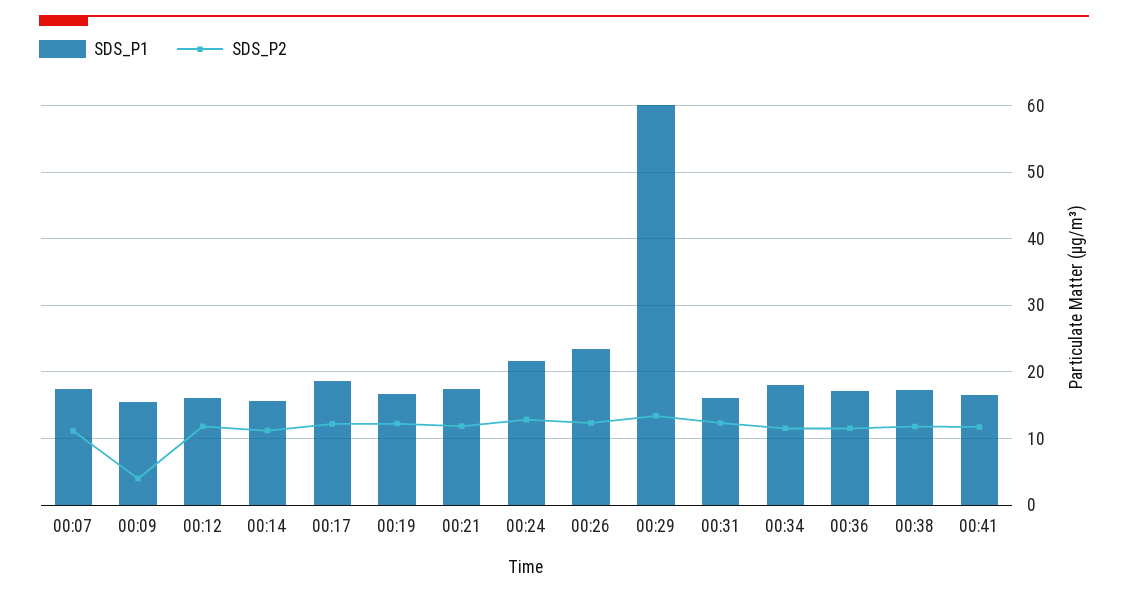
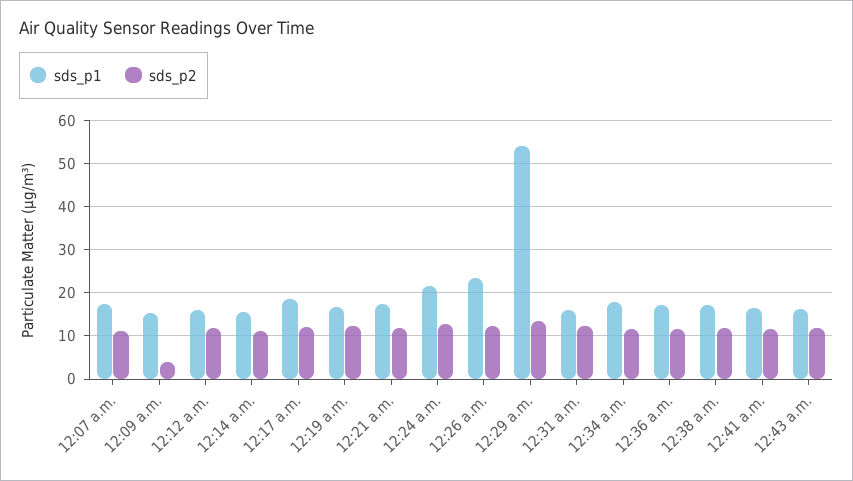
SDS_P1, 00:29: 60 -> 54
SDS_P1, 12:43 a.m.: none -> 16
SDS_P2, 12:43 a.m.: none -> 12

